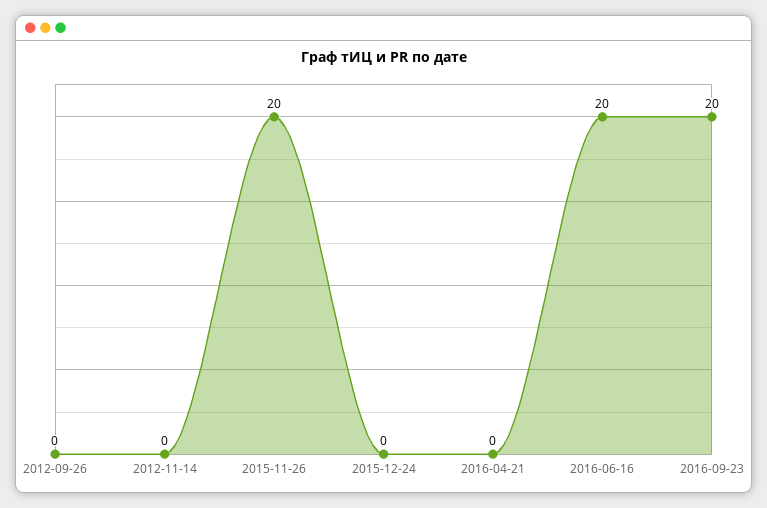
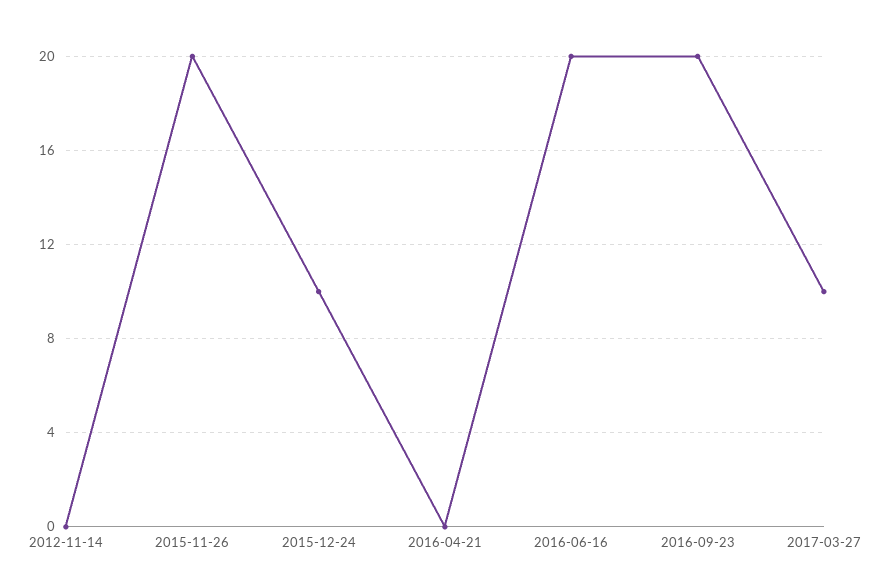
2012-09-26: 0 -> none
2015-12-24: 0 -> 10
2017-03-27: none -> 10

